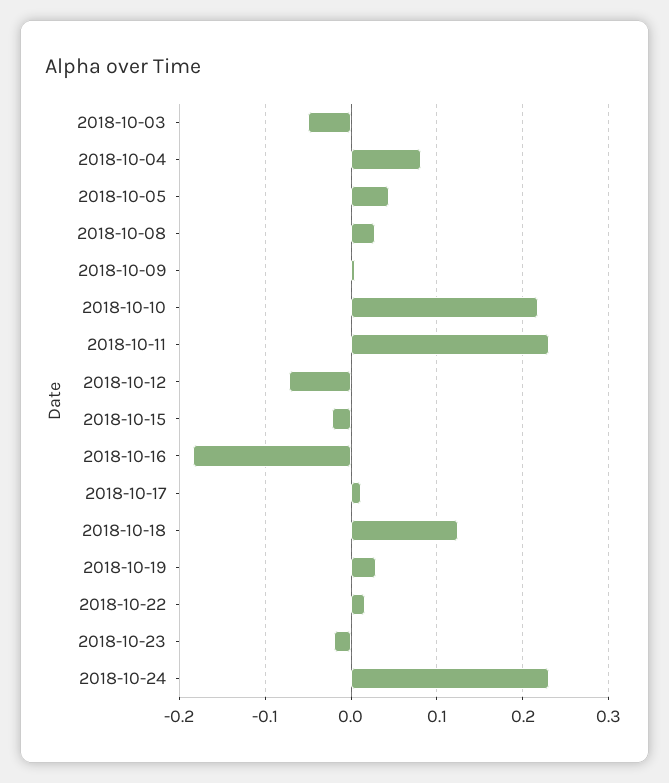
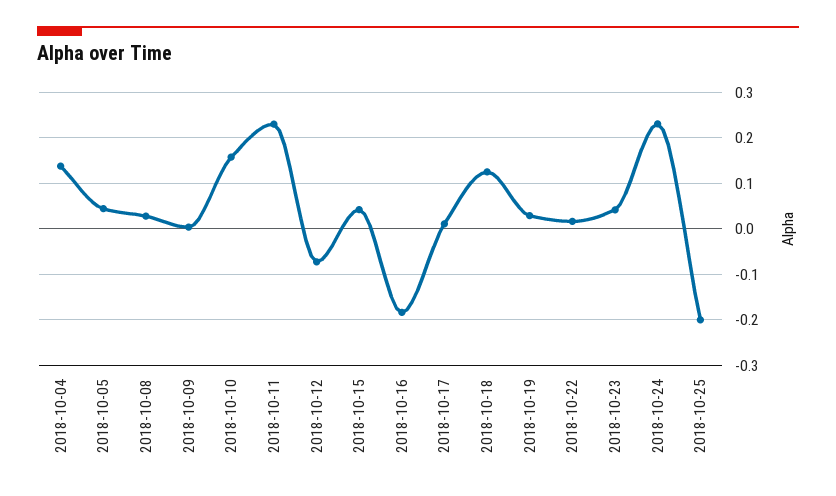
2018-10-03: -0.05 -> none
2018-10-04: 0.08 -> 0.14
2018-10-10: 0.22 -> 0.16
2018-10-15: -0.02 -> 0.04
2018-10-23: -0.02 -> 0.04
2018-10-25: none -> -0.2

